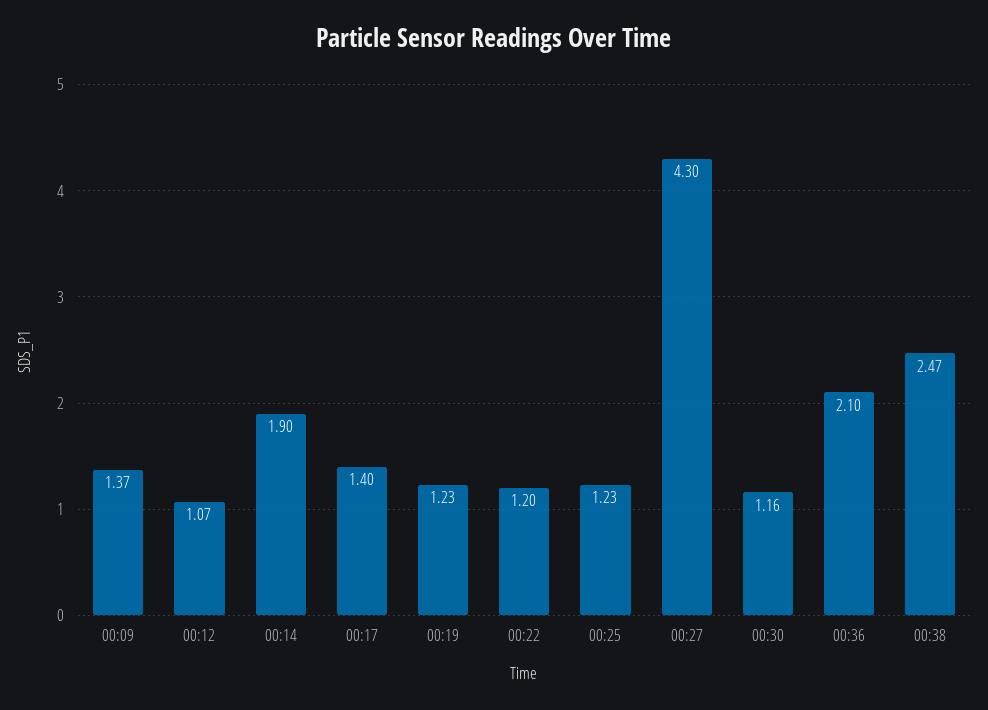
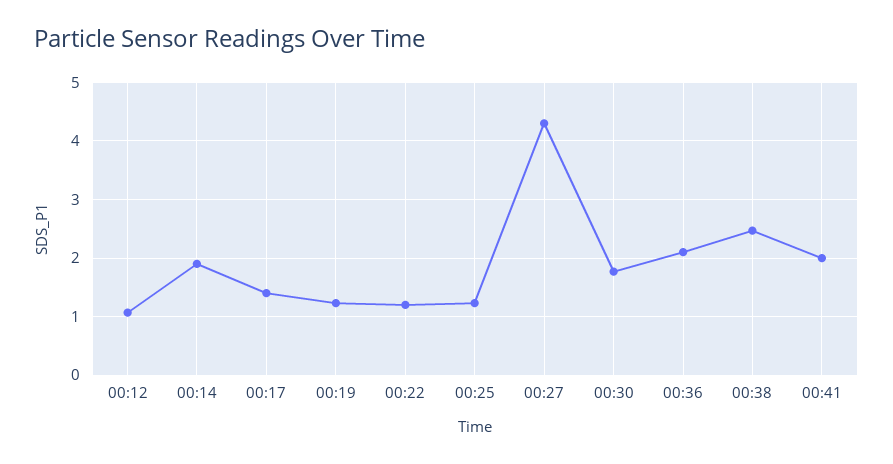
00:09: 1.37 -> none
00:30: 1.16 -> 1.8
00:41: none -> 2

